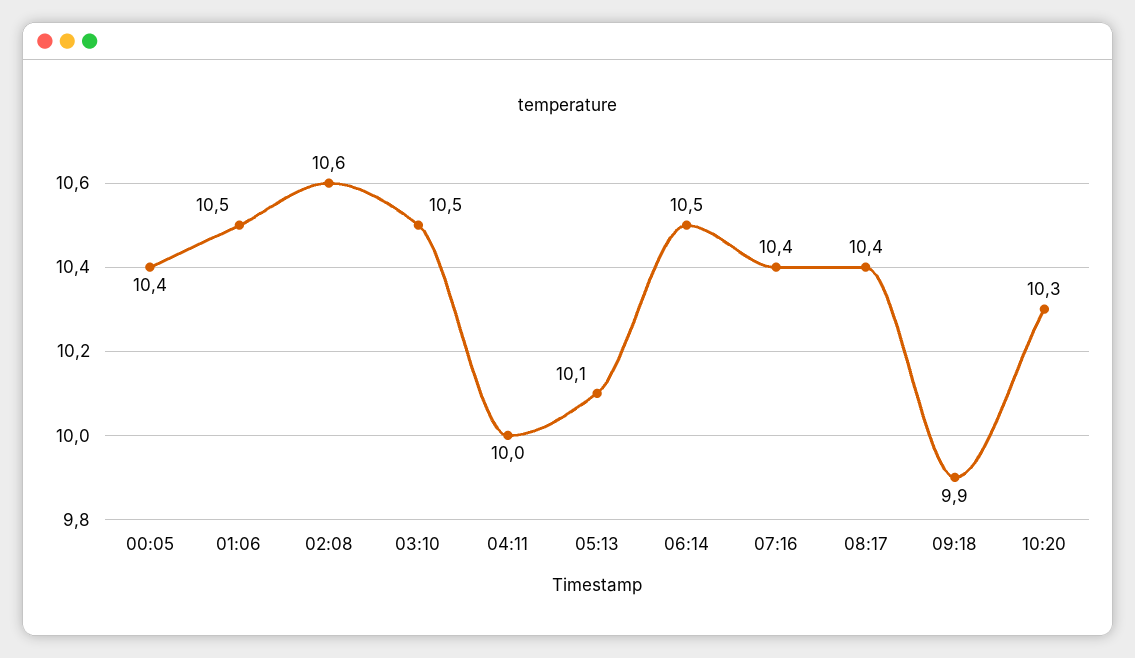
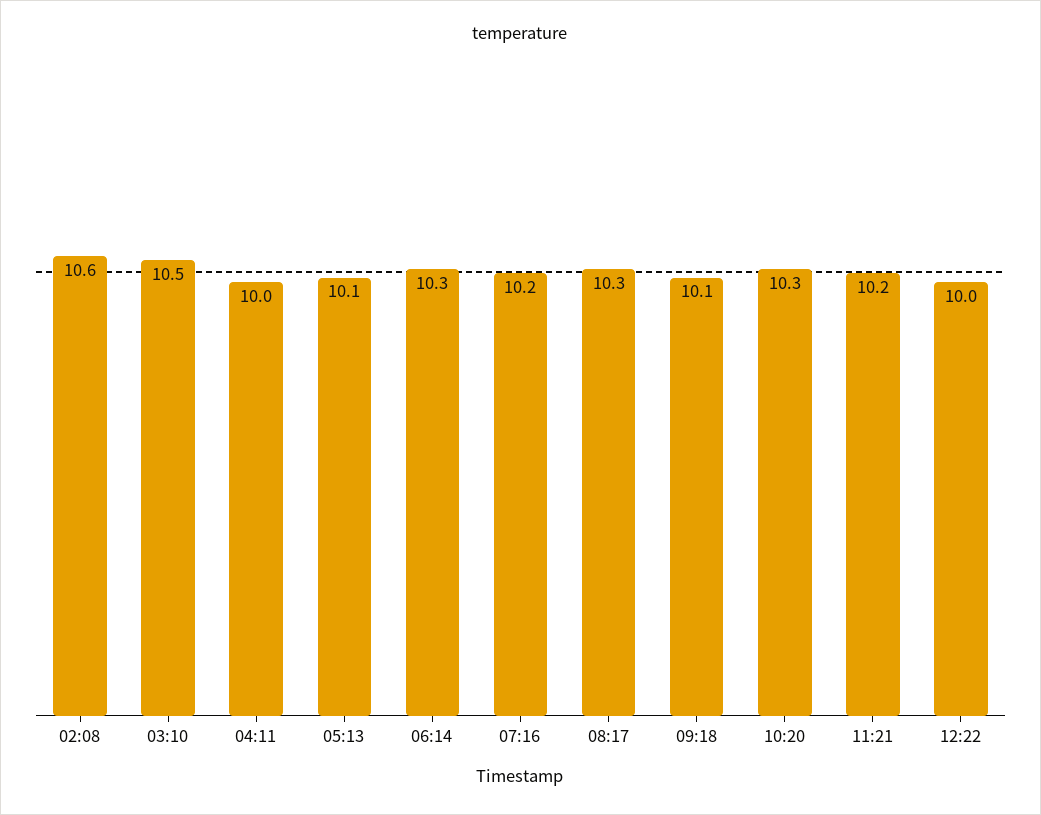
00:05: 10.4 -> none
01:06: 10.5 -> none
06:14: 10.5 -> 10.3
07:16: 10.4 -> 10.2
08:17: 10.4 -> 10.3
09:18: 9.9 -> 10.1
11:21: none -> 10.2
12:22: none -> 10

